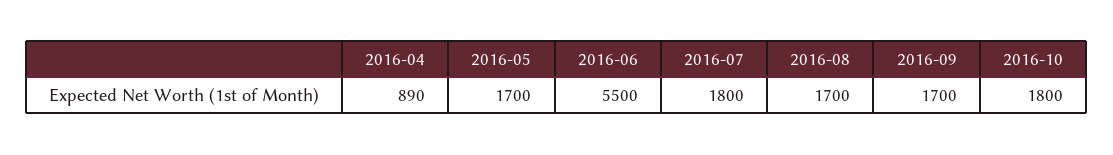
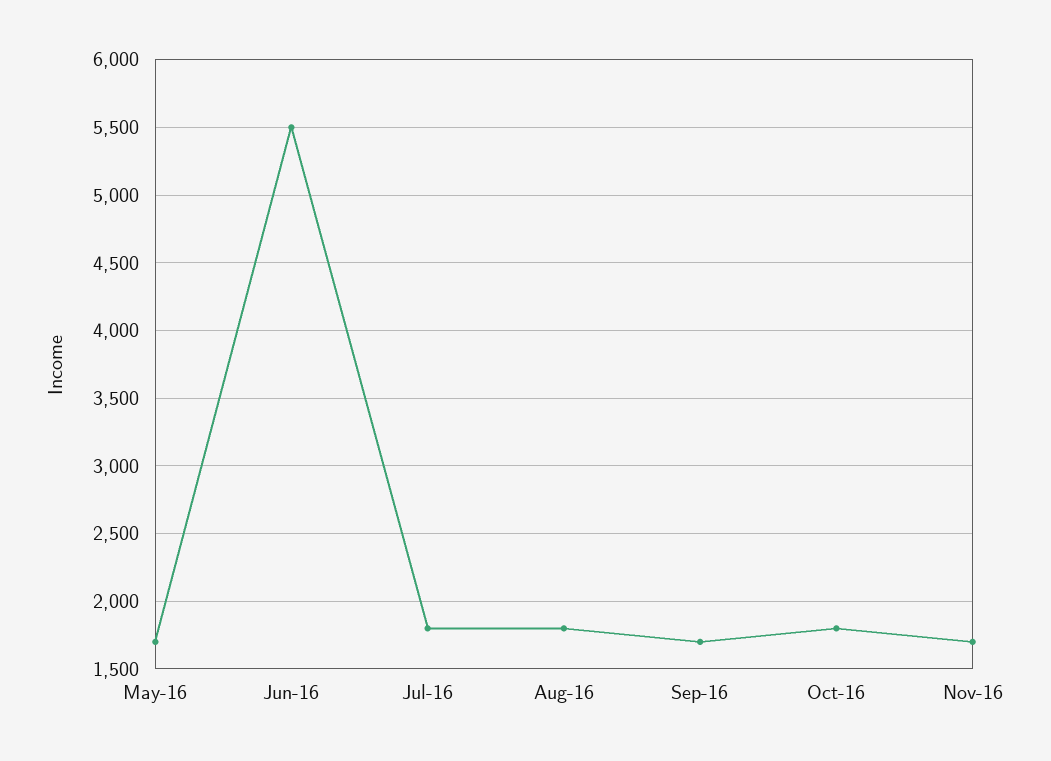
2016-04: 890 -> none
2016-08: 1700 -> 1800
Nov-16: none -> 1700

